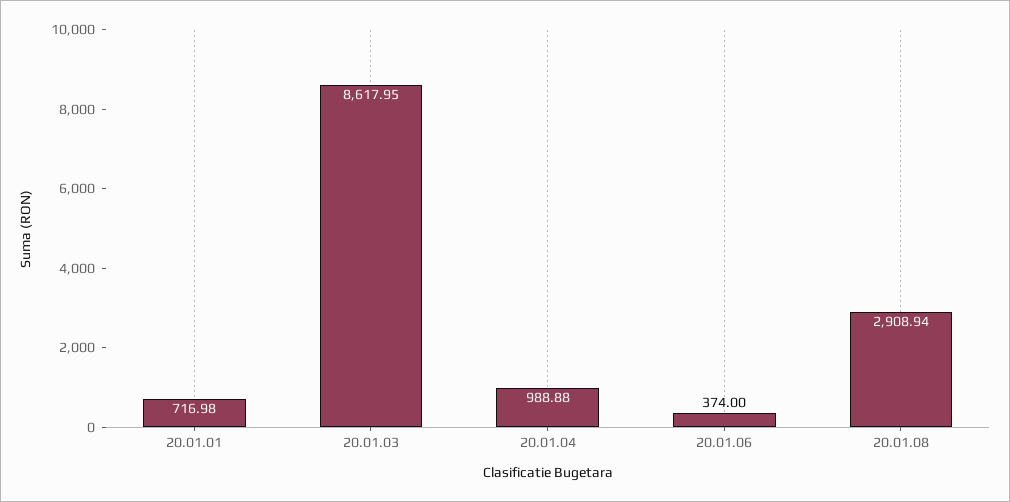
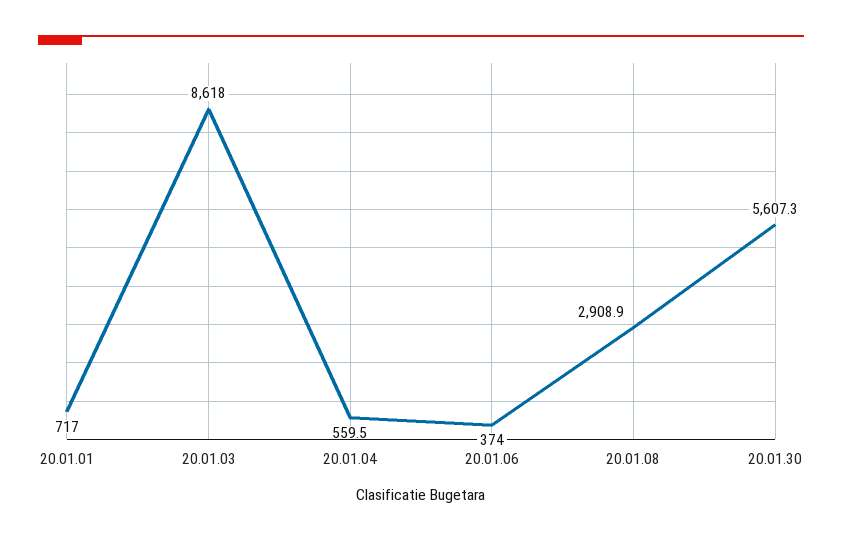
20.01.04: 988.88 -> 559.5
20.01.30: none -> 5607.3

